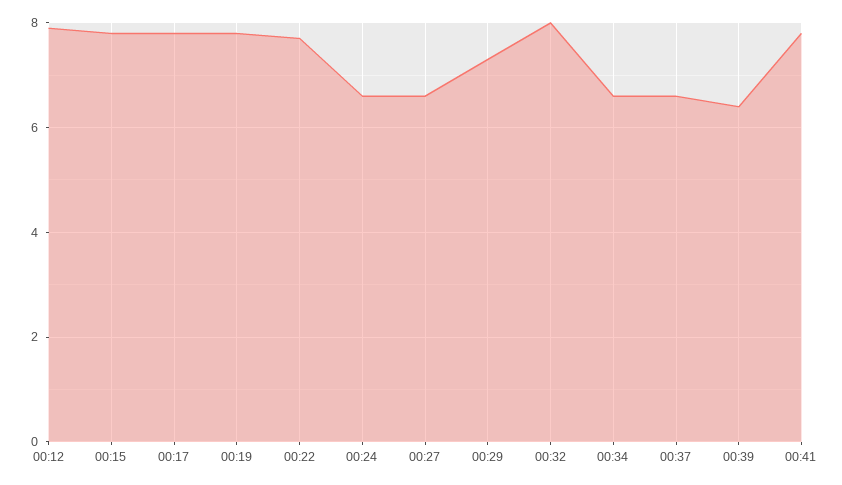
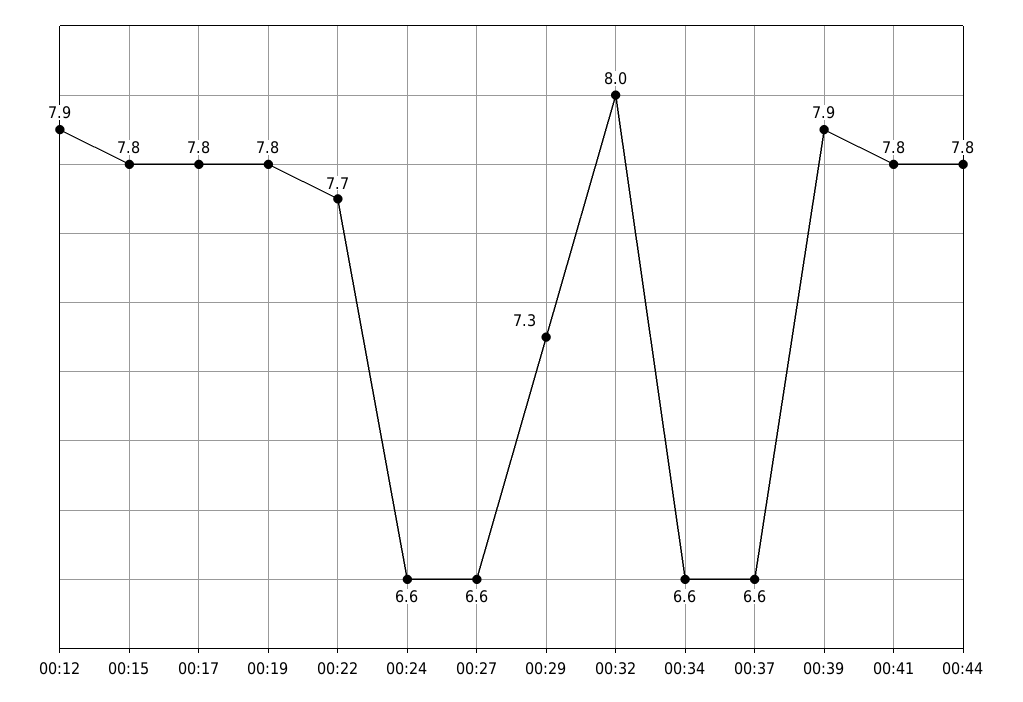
00:39: 6.5 -> 7.9
00:44: none -> 7.8

